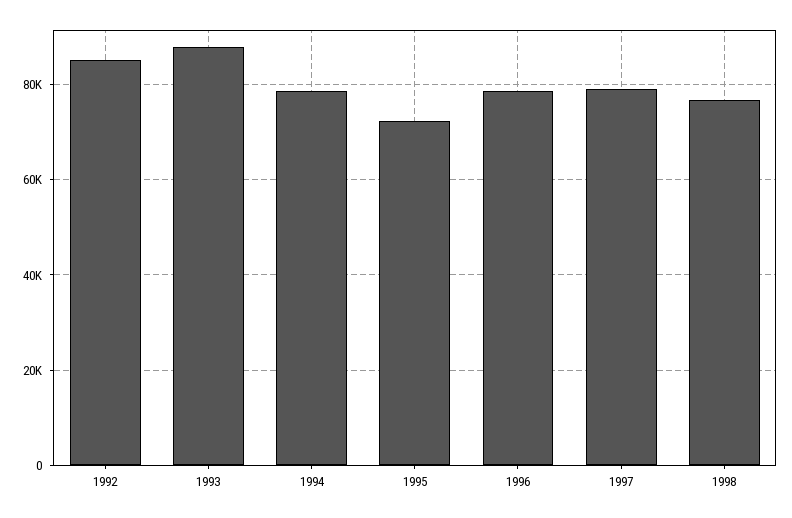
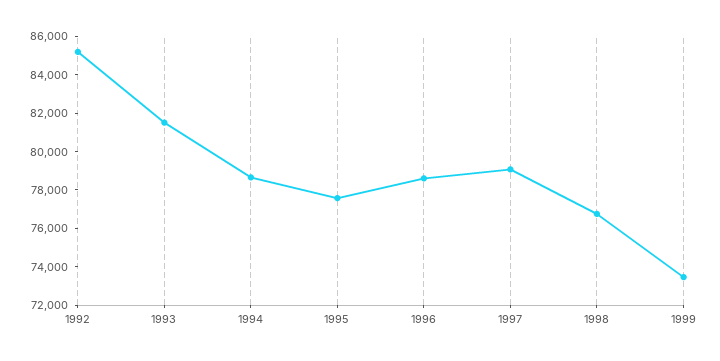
1993: 88000 -> 81500
1995: 72000 -> 77500
1999: none -> 73500

